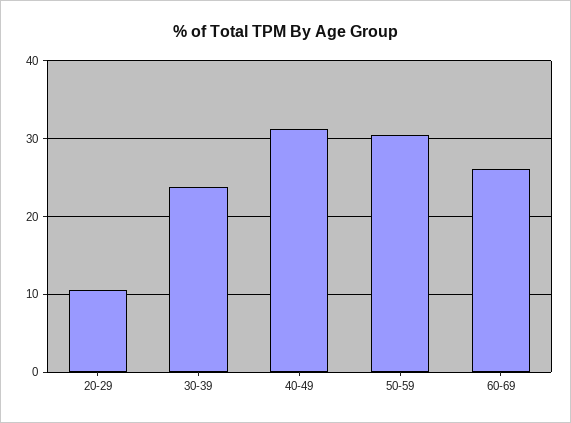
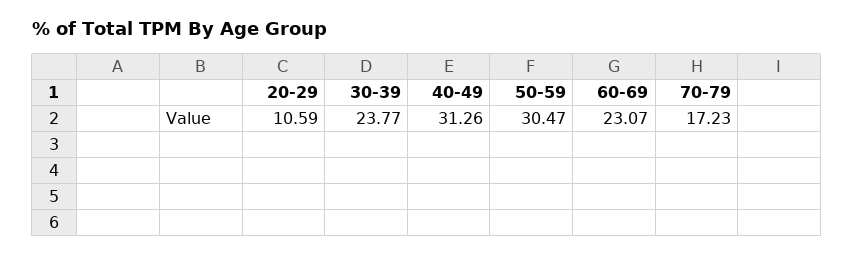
60-69: 26 -> 23.07
70-79: none -> 17.23

